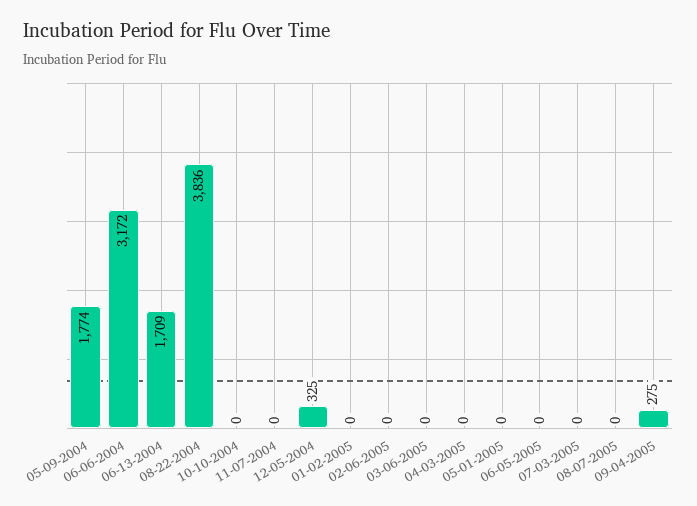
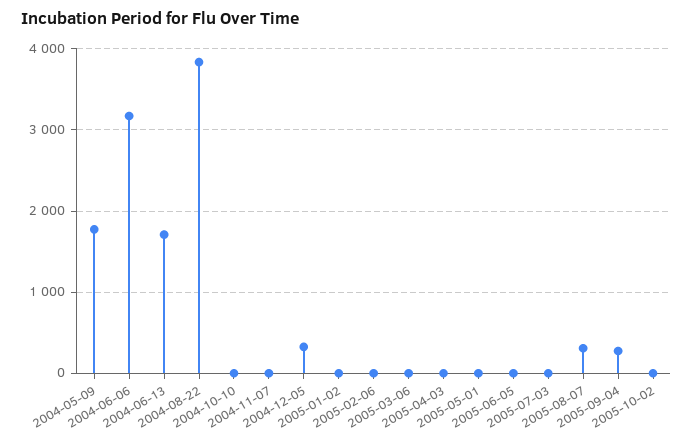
08-07-2005: 0 -> 300
2005-10-02: none -> 0

